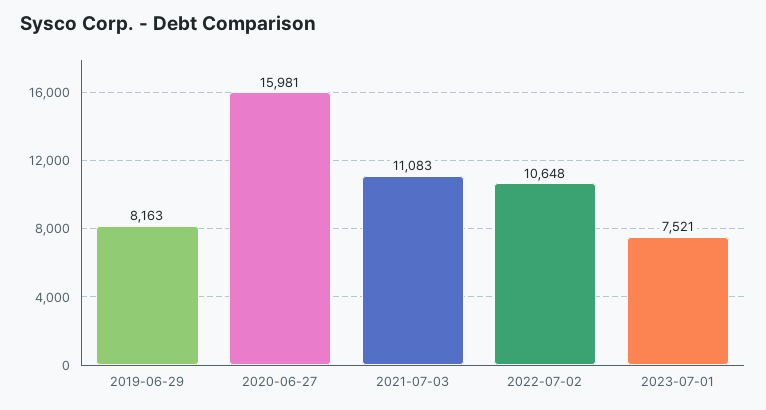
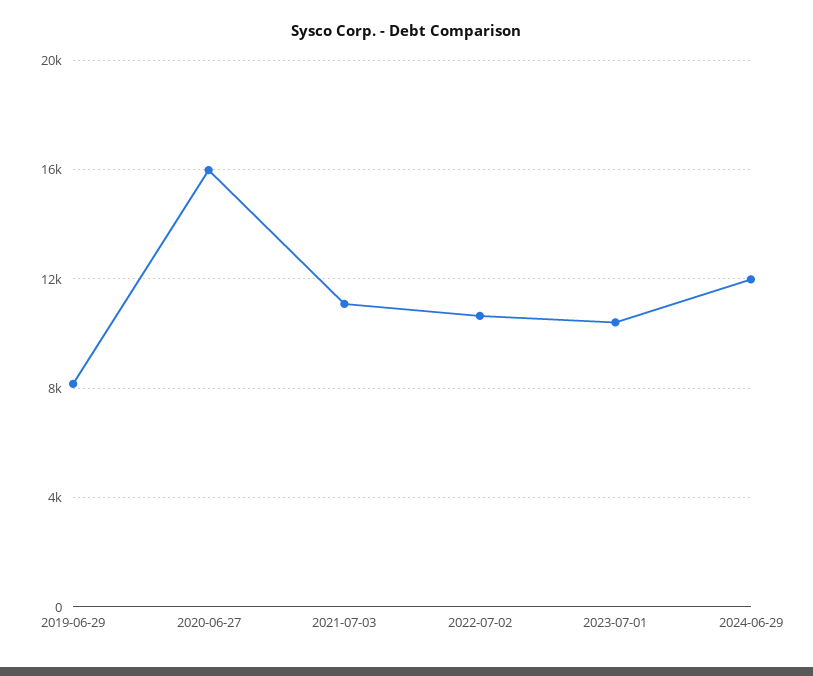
2023-07-01: 7521 -> 10500
2024-06-29: none -> 12000

